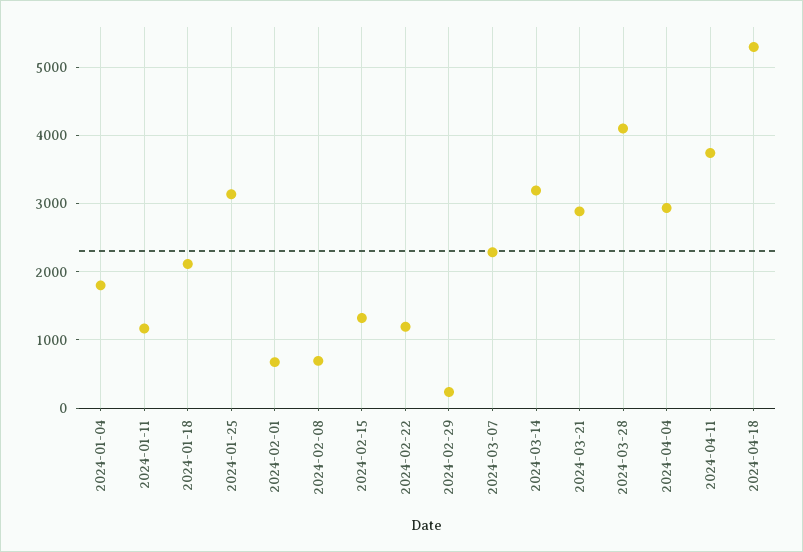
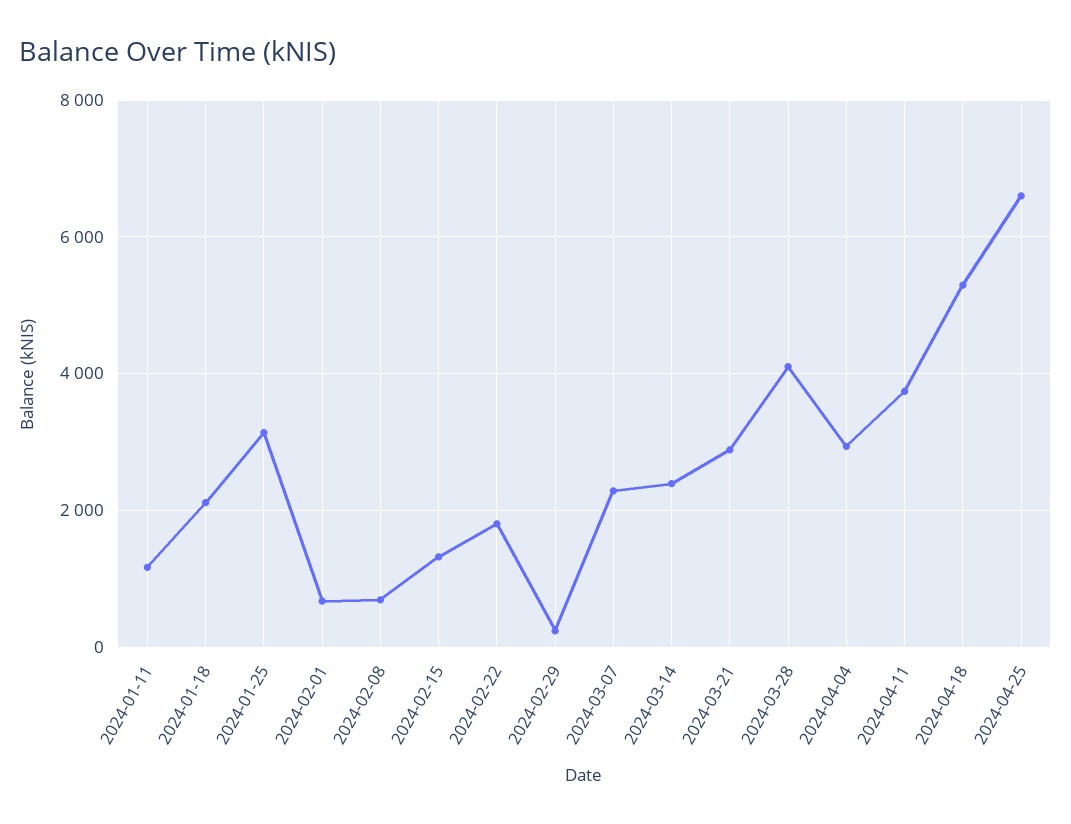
2024-01-04: 1800 -> none
2024-02-22: 1200 -> 1800
2024-03-14: 3200 -> 2400
2024-04-25: none -> 6600

